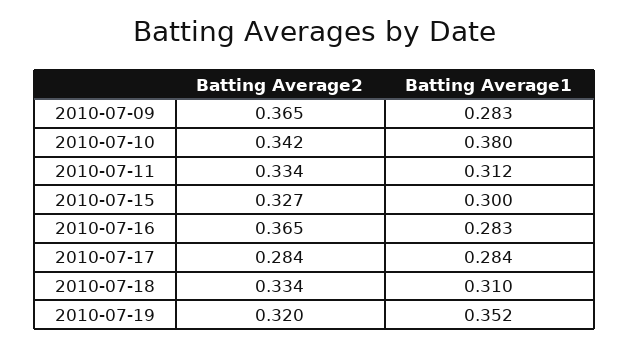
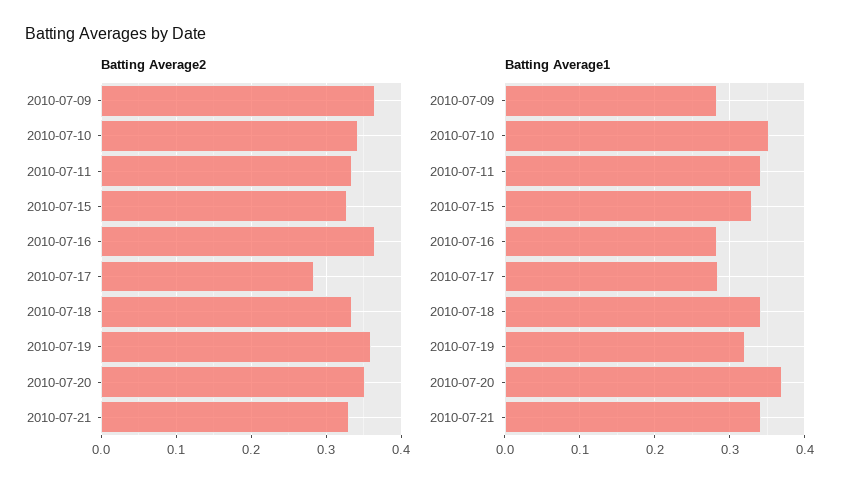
Batting Average1, 2010-07-10: 0.38 -> 0.35
Batting Average1, 2010-07-11: 0.312 -> 0.34
Batting Average1, 2010-07-15: 0.3 -> 0.33
Batting Average1, 2010-07-18: 0.31 -> 0.34
Batting Average2, 2010-07-19: 0.32 -> 0.36
Batting Average1, 2010-07-19: 0.352 -> 0.32
Batting Average2, 2010-07-20: none -> 0.35
Batting Average2, 2010-07-21: none -> 0.33
Batting Average1, 2010-07-20: none -> 0.37
Batting Average1, 2010-07-21: none -> 0.34

